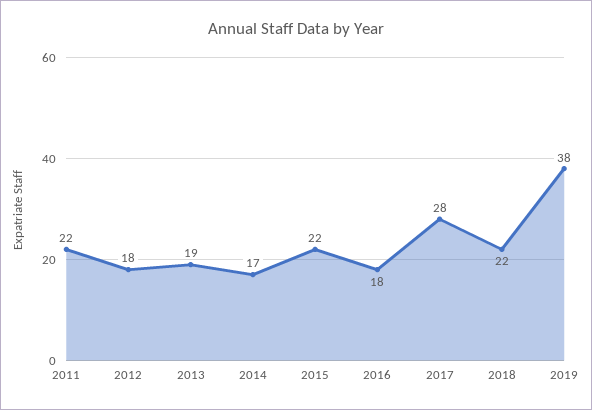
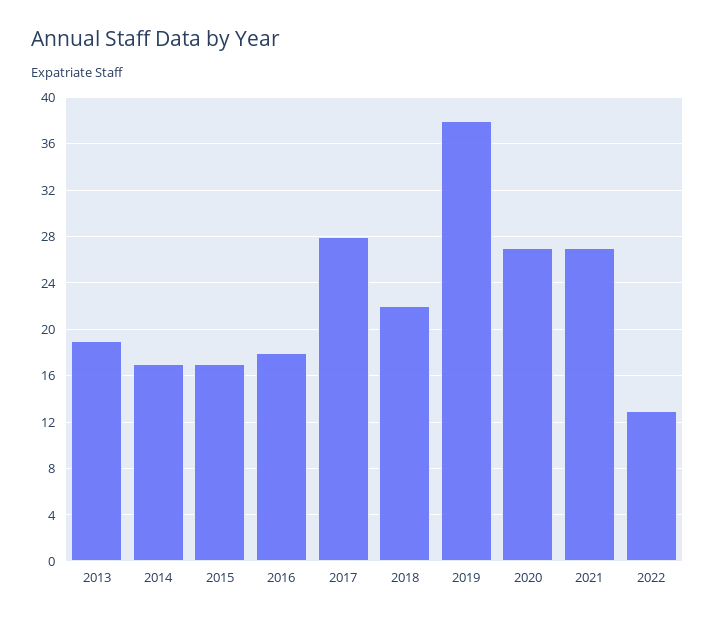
2011: 22 -> none
2012: 18 -> none
2015: 22 -> 17
2020: none -> 27
2021: none -> 27
2022: none -> 13

